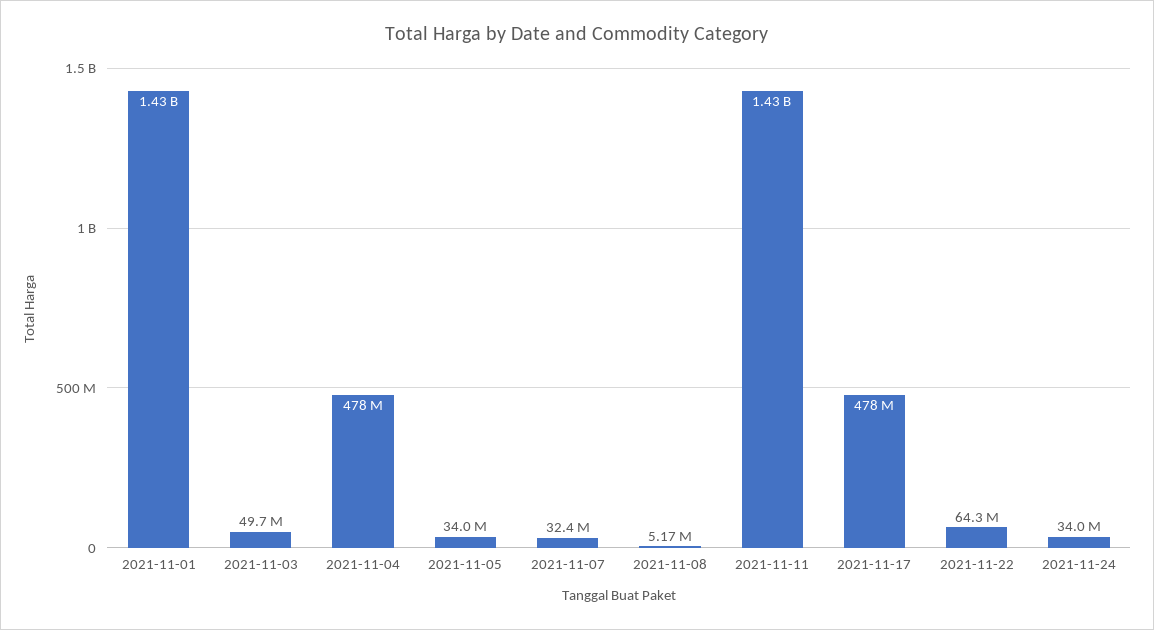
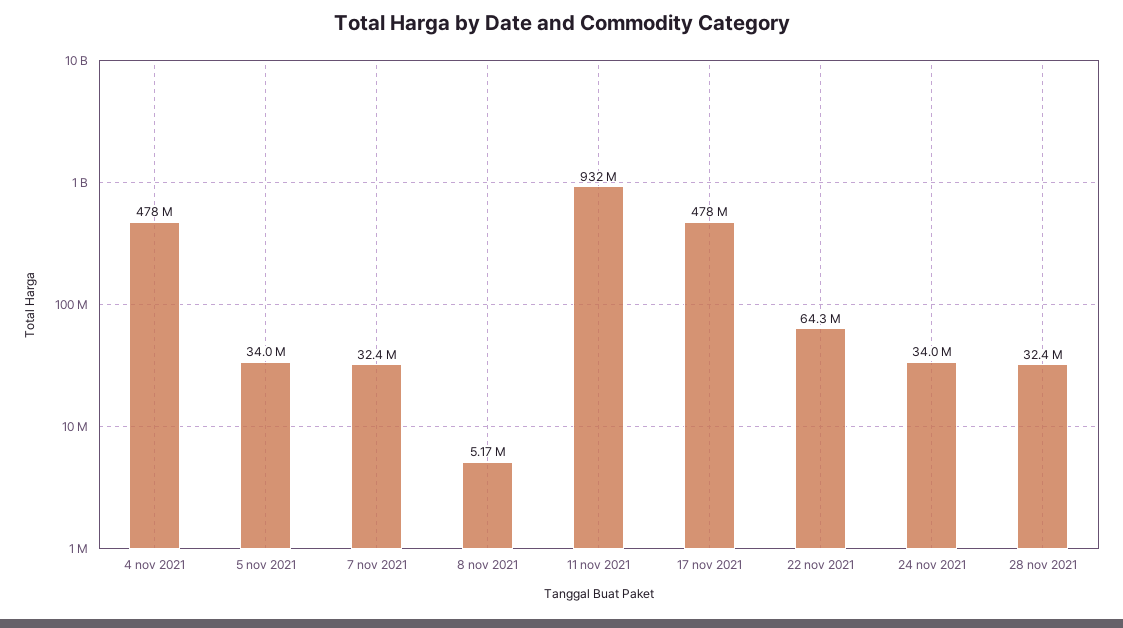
2021-11-01: 1430000000 -> none
2021-11-03: 49700000 -> none
2021-11-11: 1430000000 -> 932000000
28 nov 2021: none -> 32400000

